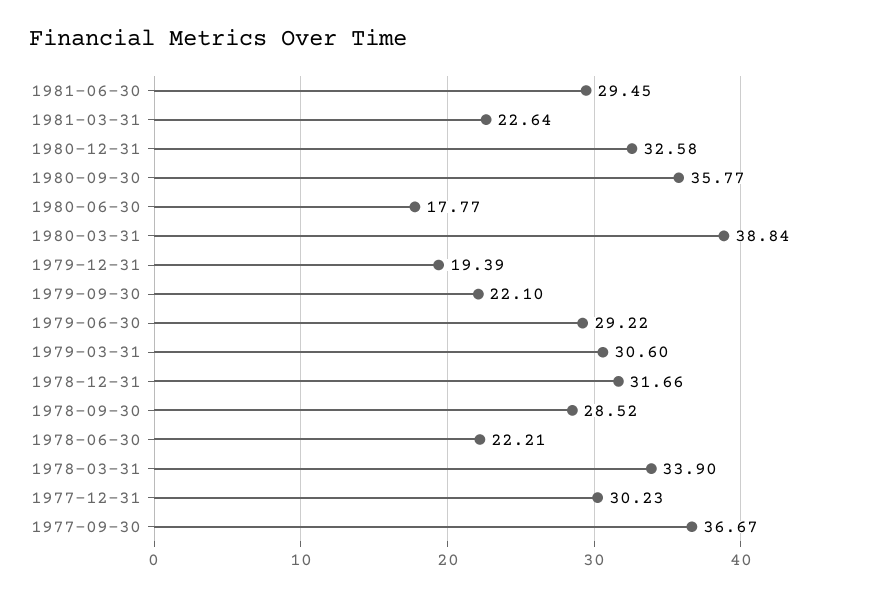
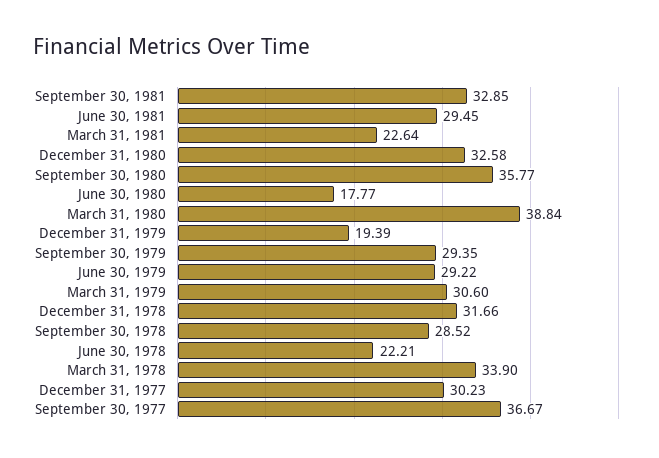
1979-09-30: 22.1 -> 29.35
September 30, 1981: none -> 32.85

